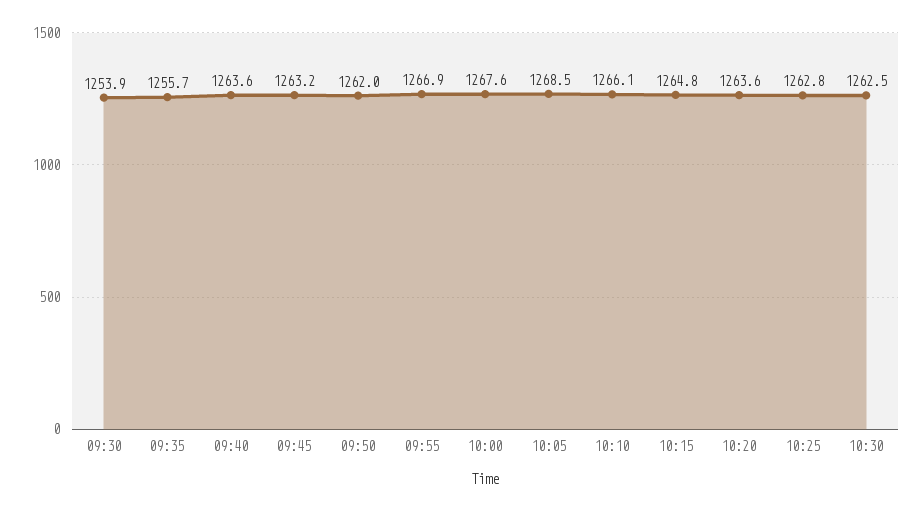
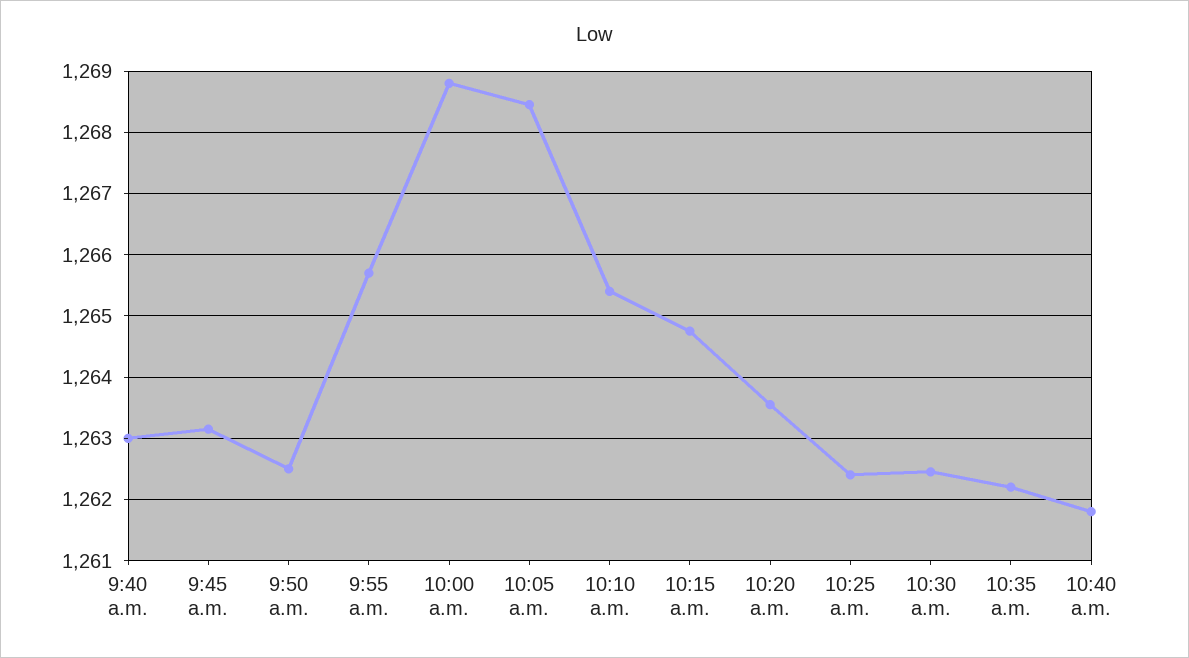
09:30: 1253.9 -> none
09:35: 1255.7 -> none
09:40: 1263.6 -> 1263
09:50: 1262 -> 1262.5
09:55: 1266.9 -> 1265.7
10:00: 1267.6 -> 1268.8
10:10: 1266.1 -> 1265.4
10:25: 1262.8 -> 1262.4
10:35 a.m.: none -> 1262.2
10:40 a.m.: none -> 1261.8

